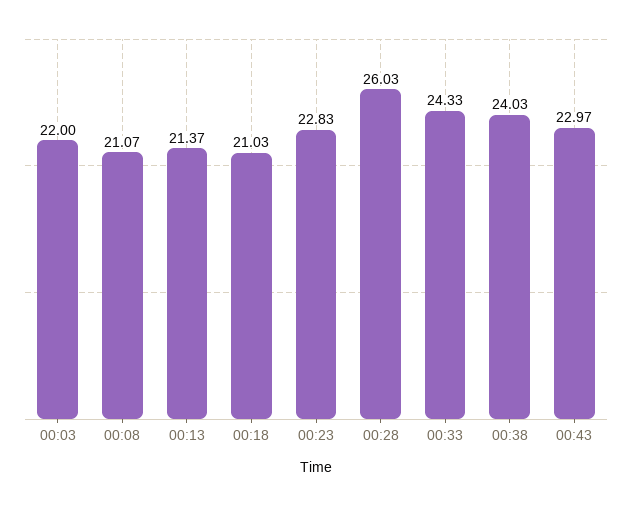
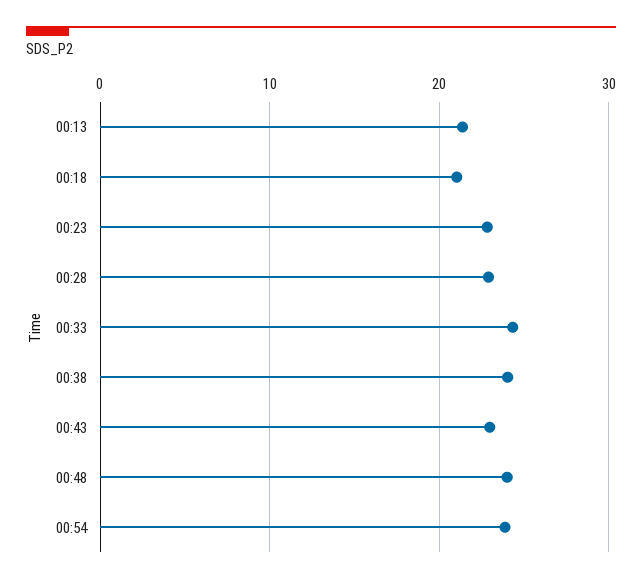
00:03: 22 -> none
00:08: 21.07 -> none
00:28: 26.03 -> 23
00:48: none -> 24
00:54: none -> 24

